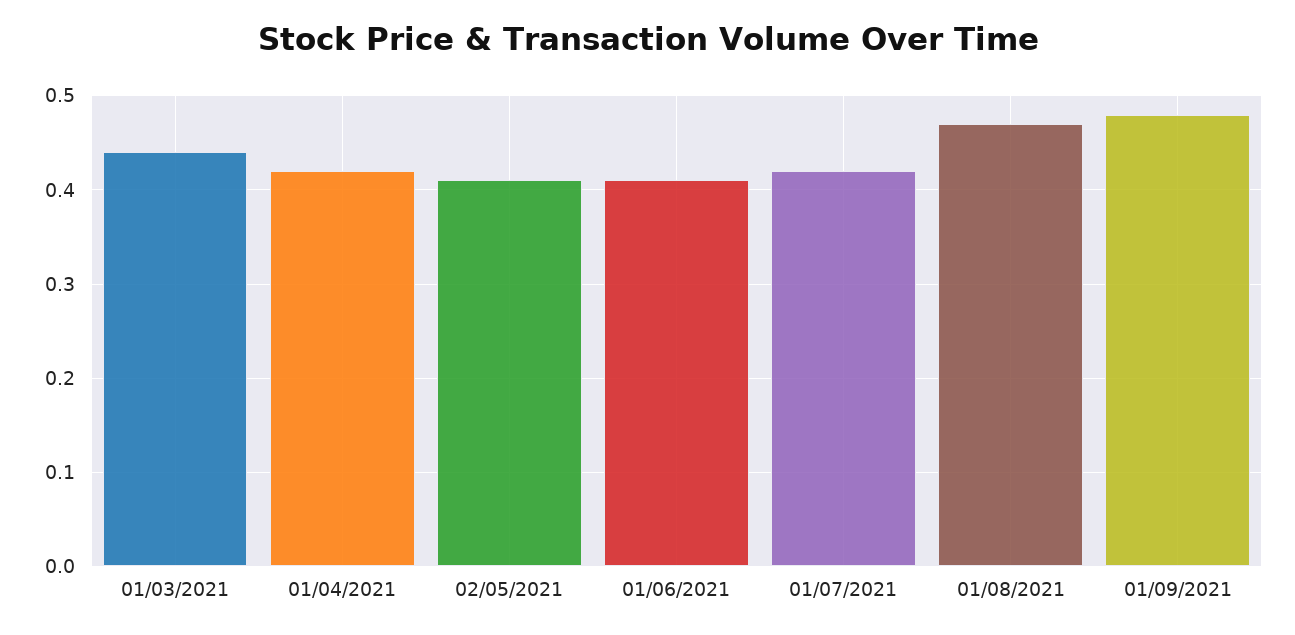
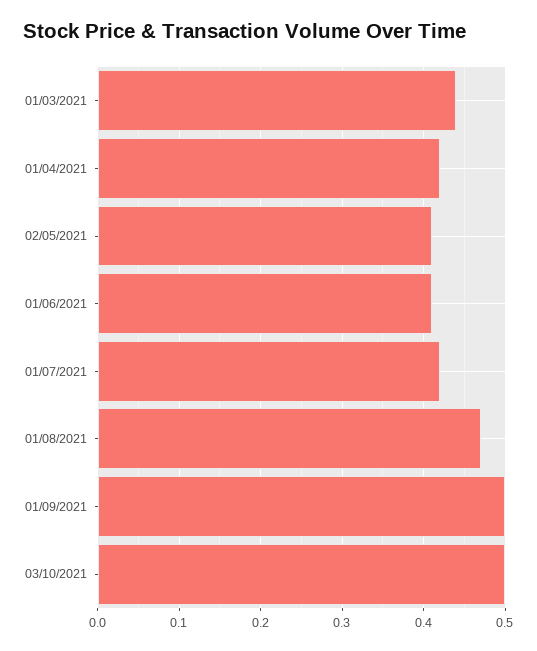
01/09/2021: 0.48 -> 0.5
03/10/2021: none -> 0.5

